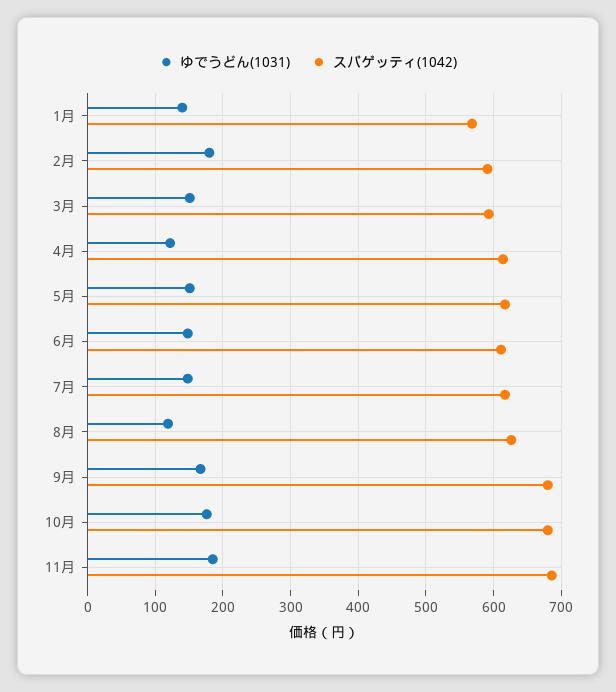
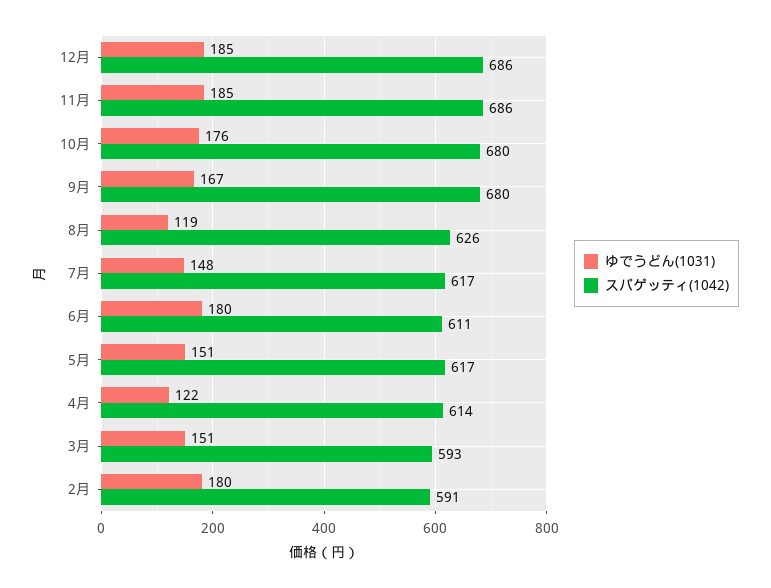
ゆでうどん(1031), 1月: 140 -> none
スパゲッティ(1042), 1月: 570 -> none
ゆでうどん(1031), 6月: 150 -> 180
ゆでうどん(1031), 12月: none -> 185
スパゲッティ(1042), 12月: none -> 686

